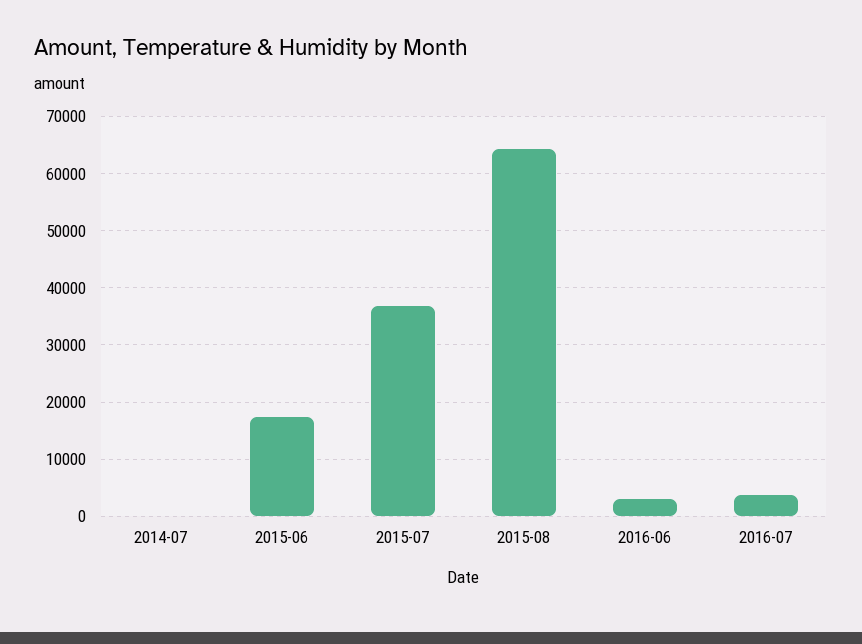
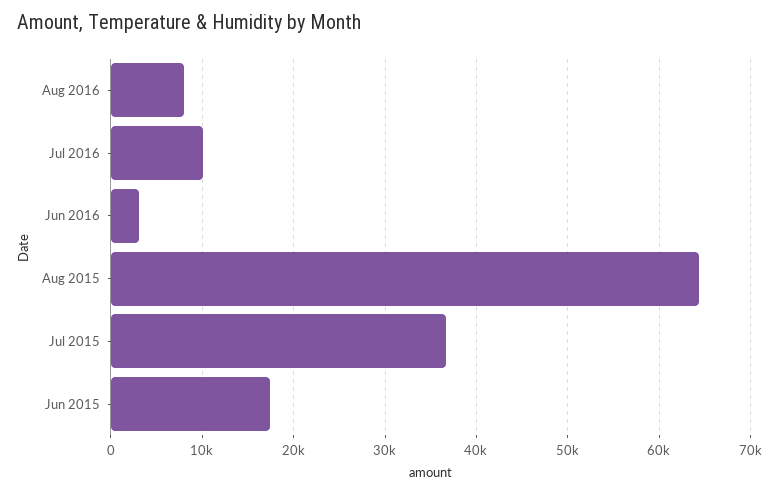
2014-07: 0 -> none
2016-07: 4000 -> 10000
Aug 2016: none -> 8000

